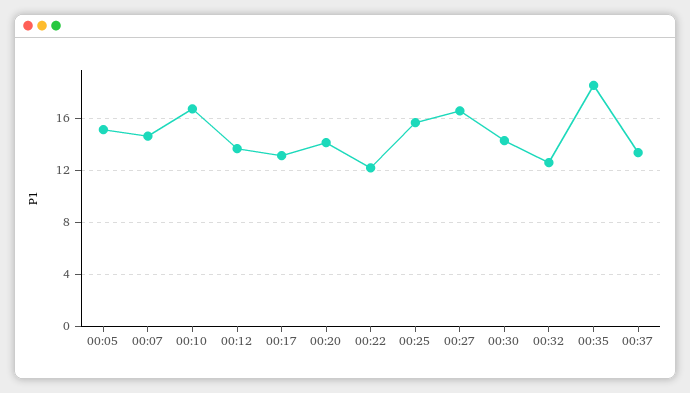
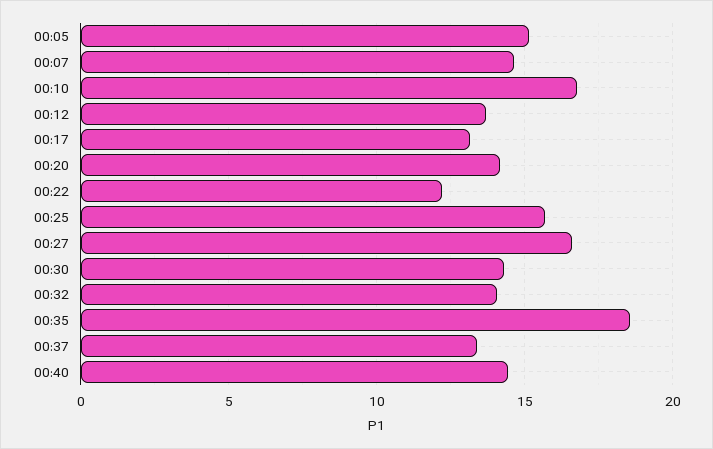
00:32: 12.5 -> 14
00:40: none -> 14.5

